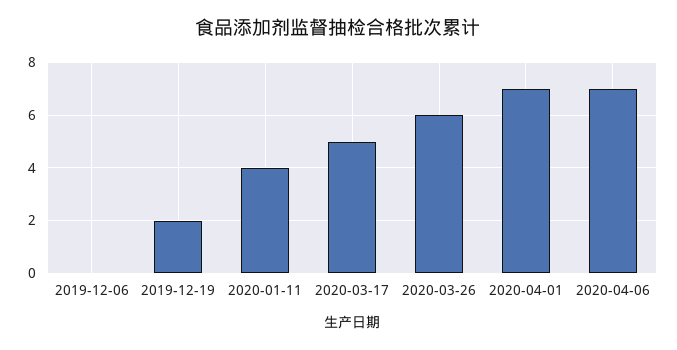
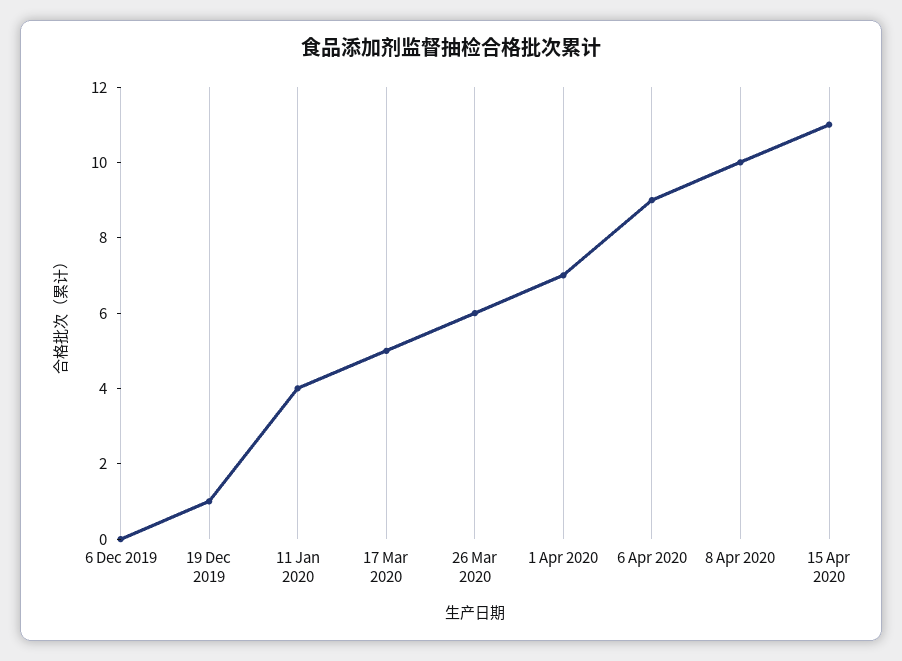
2019-12-19: 2 -> 1
2020-04-06: 7 -> 9
8 Apr 2020: none -> 10
15 Apr 2020: none -> 11

